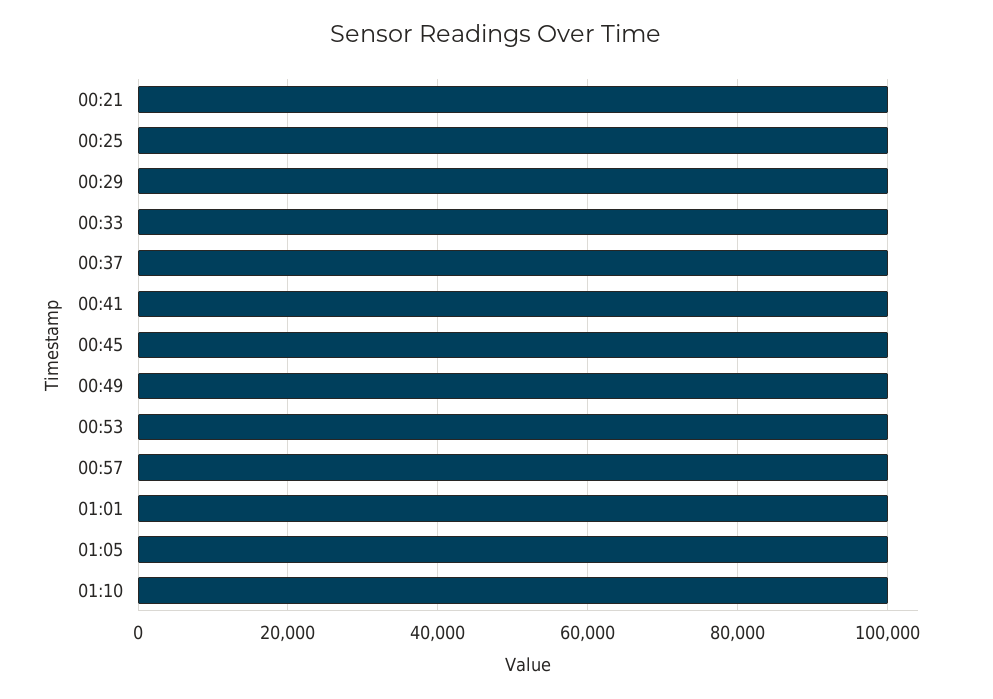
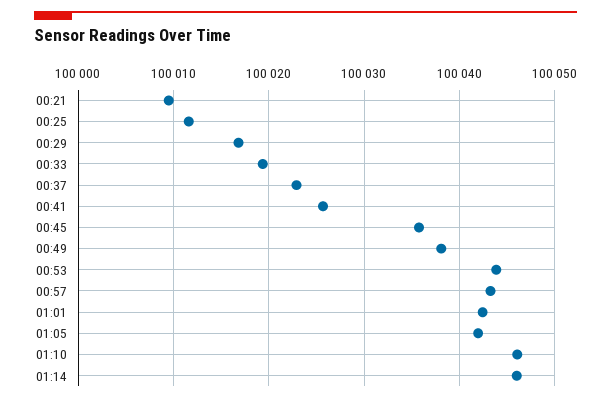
01:14: none -> 100046

